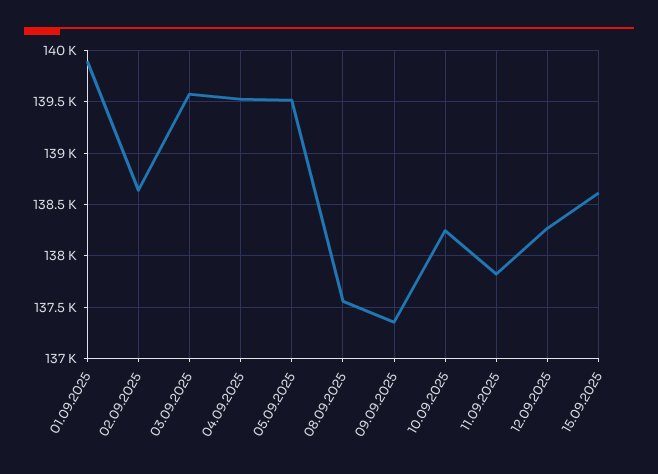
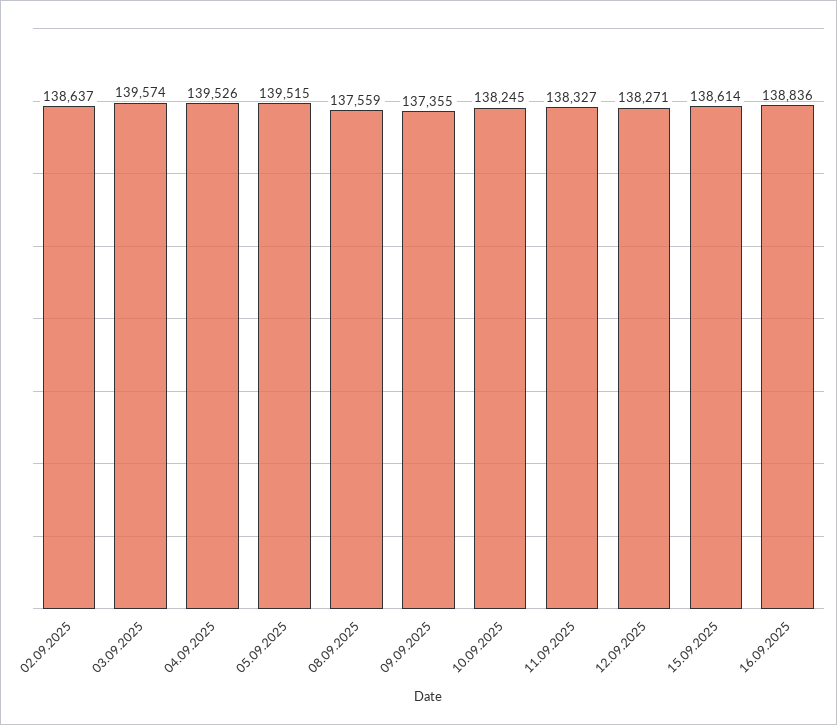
01.09.2025: 139900 -> none
11.09.2025: 137800 -> 138327
16.09.2025: none -> 138836

